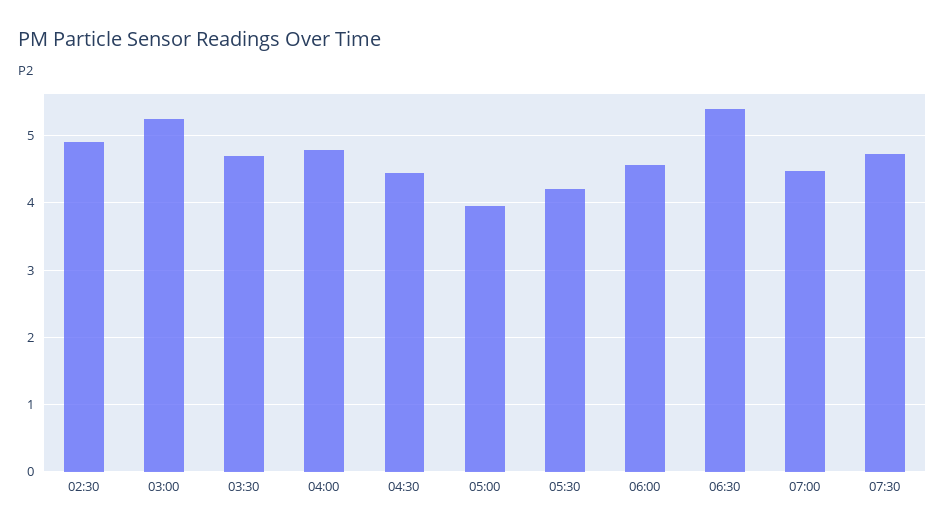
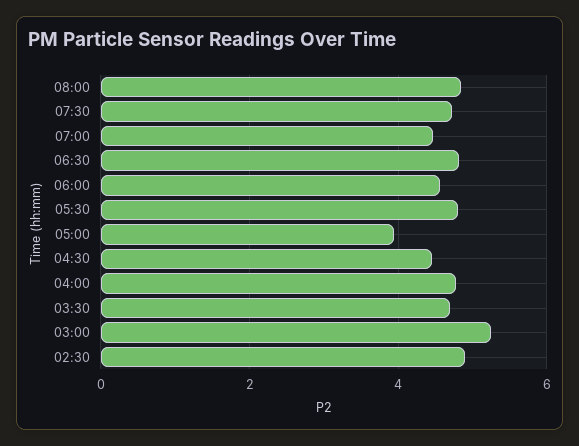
05:30: 4.2 -> 4.8
06:30: 5.4 -> 4.8
08:00: none -> 4.8

